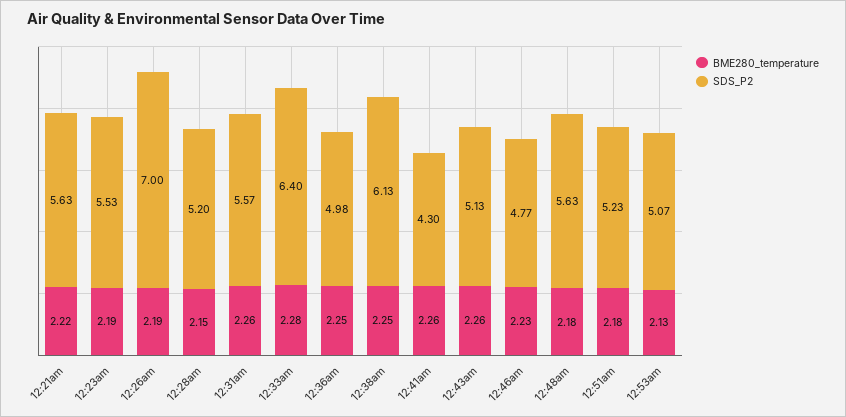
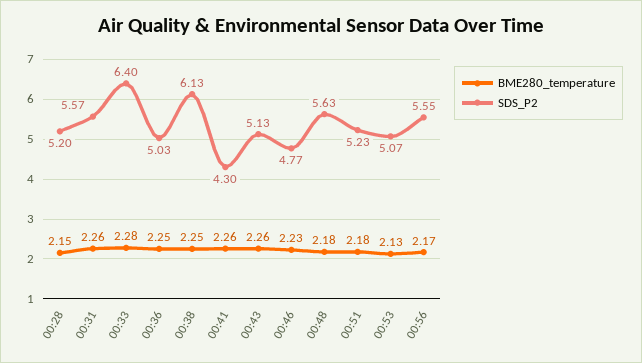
BME280_temperature, 12:21am: 2.22 -> none
SDS_P2, 12:21am: 5.63 -> none
BME280_temperature, 12:23am: 2.19 -> none
SDS_P2, 12:23am: 5.53 -> none
BME280_temperature, 12:26am: 2.19 -> none
SDS_P2, 12:26am: 7 -> none
SDS_P2, 12:36am: 4.98 -> 5.03
BME280_temperature, 00:56: none -> 2.17
SDS_P2, 00:56: none -> 5.55

